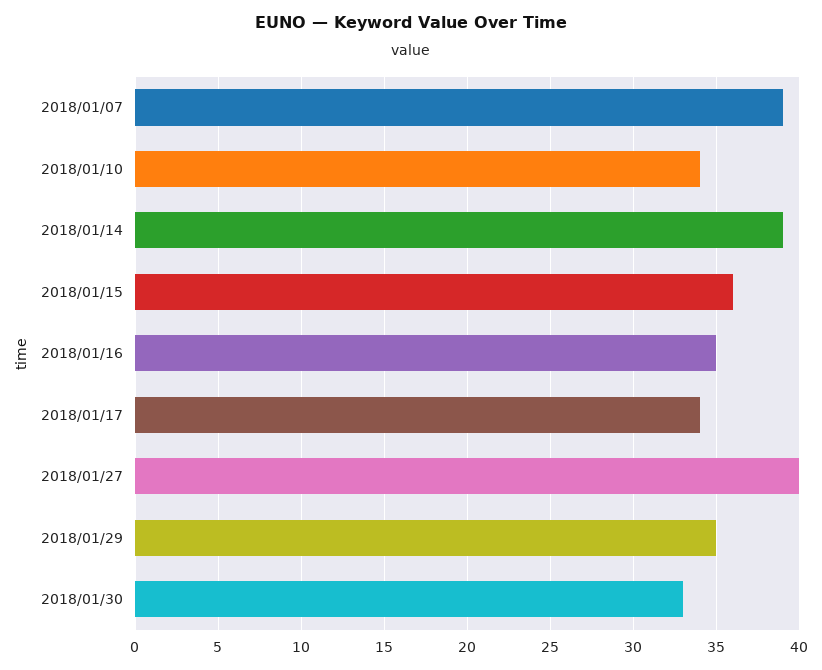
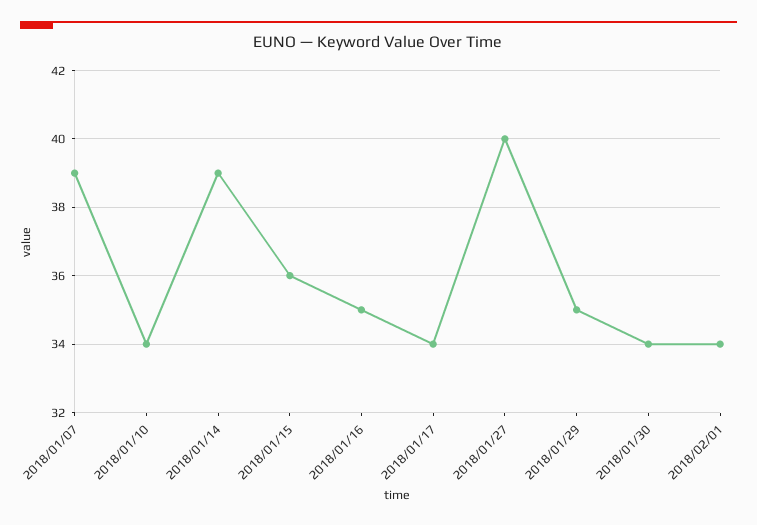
2018/01/30: 33 -> 34
2018/02/01: none -> 34

